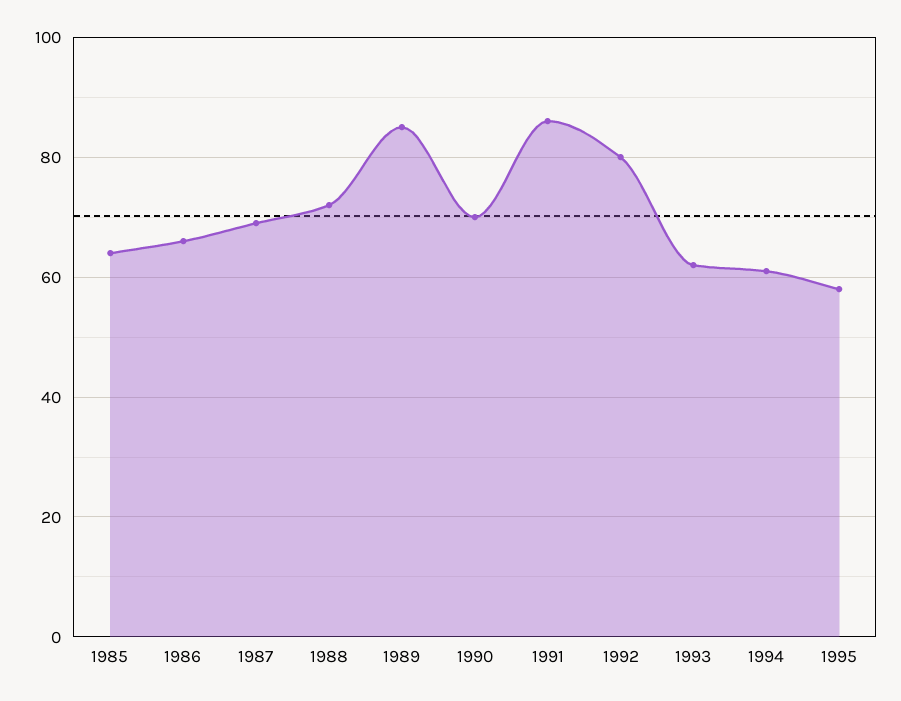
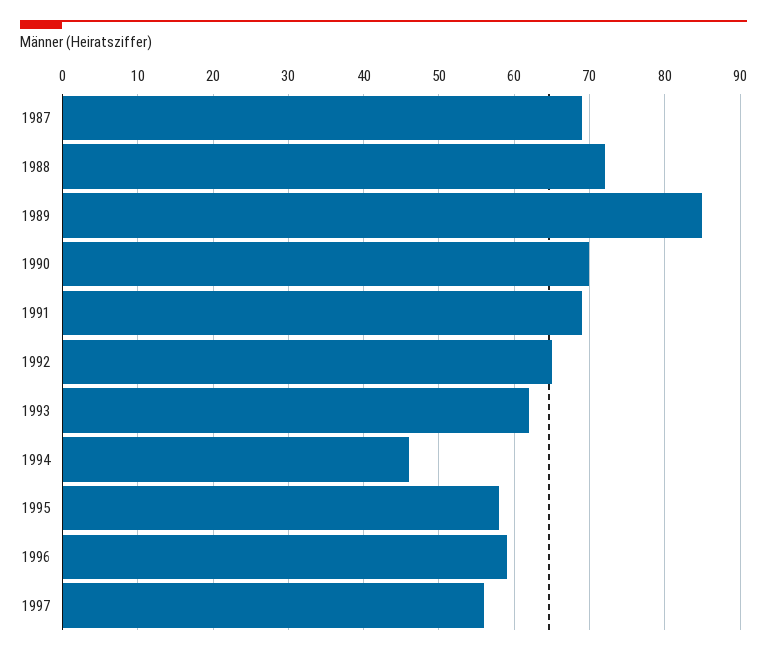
1985: 65 -> none
1986: 65 -> none
1991: 85 -> 69
1992: 80 -> 65
1994: 60 -> 46
1996: none -> 59
1997: none -> 56

